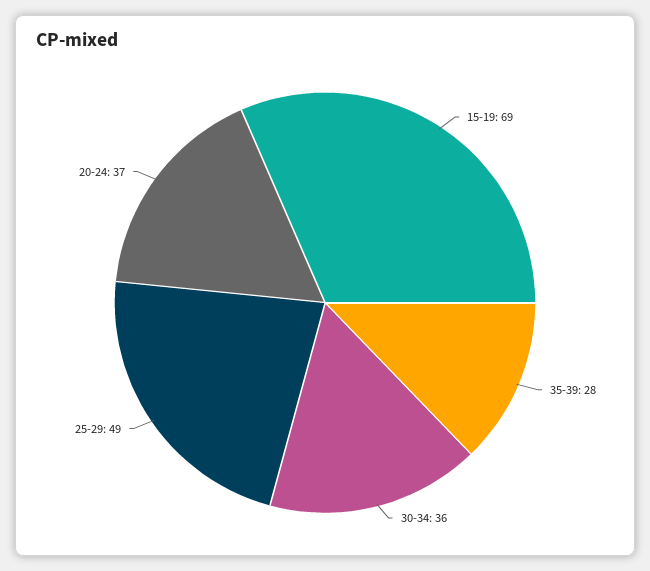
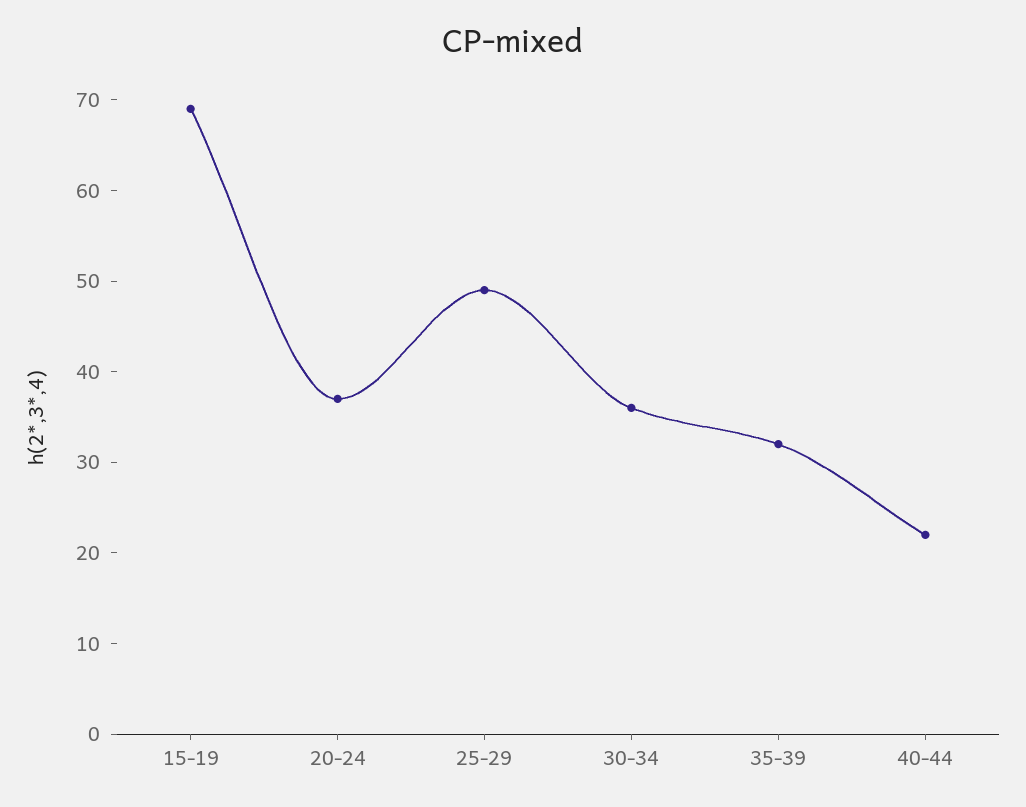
35-39: 28 -> 32
40-44: none -> 22

